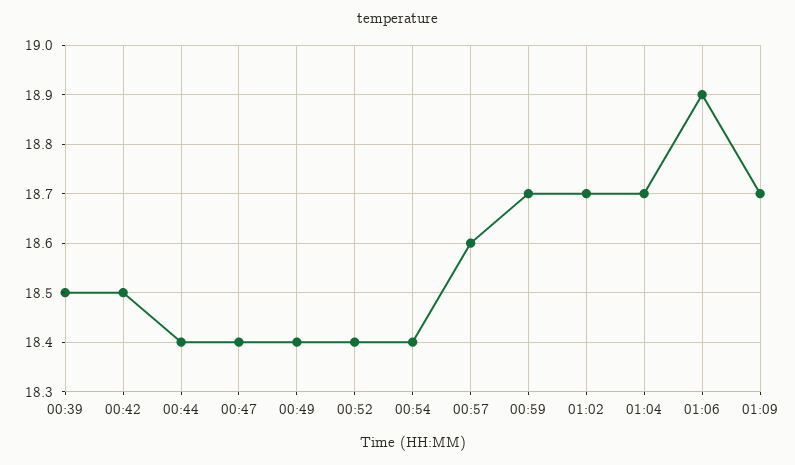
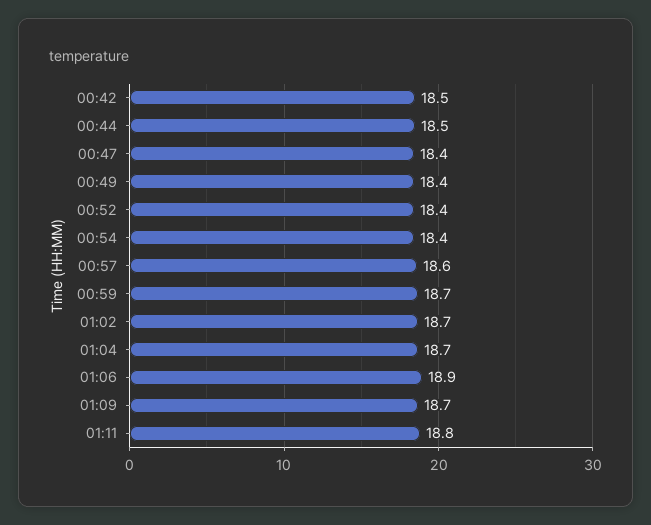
00:39: 18.5 -> none
00:44: 18.4 -> 18.5
01:11: none -> 18.8

